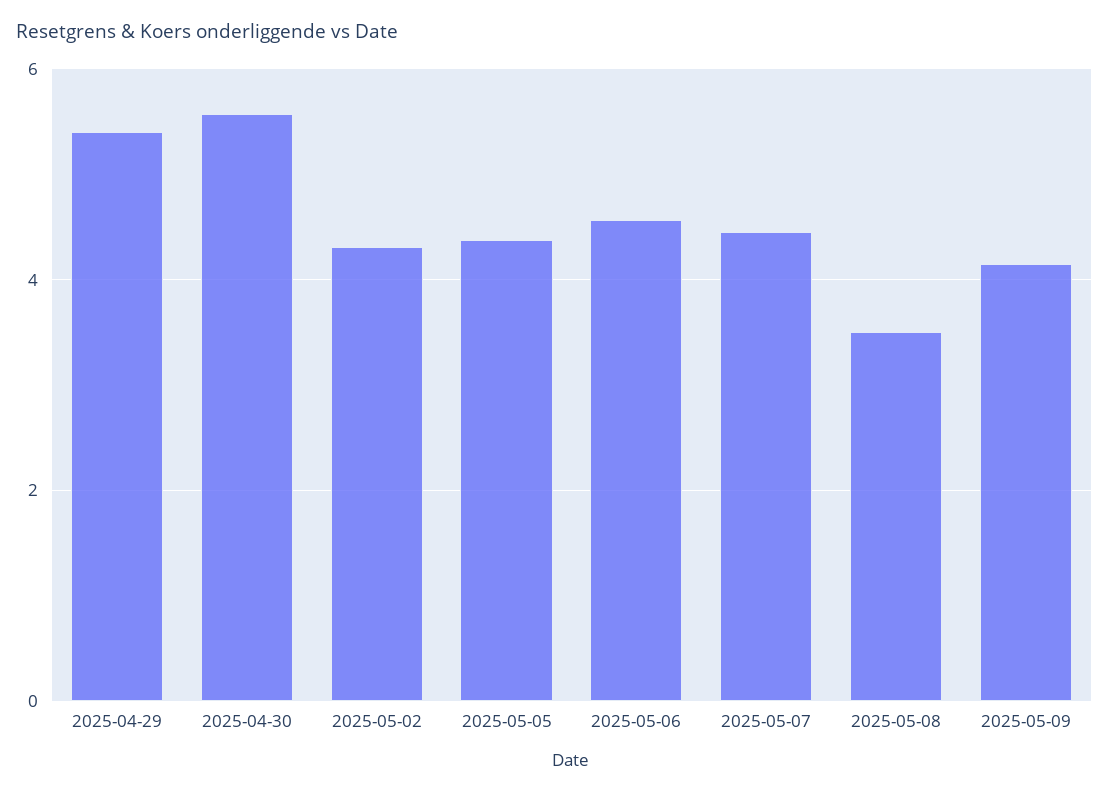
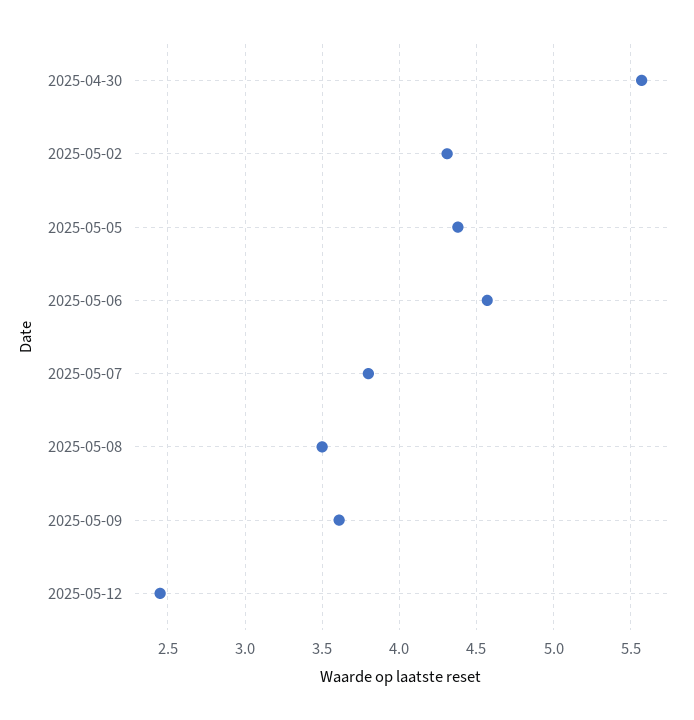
2025-04-29: 5.4 -> none
2025-05-07: 4.4 -> 3.8
2025-05-09: 4.2 -> 3.6
2025-05-12: none -> 2.45

